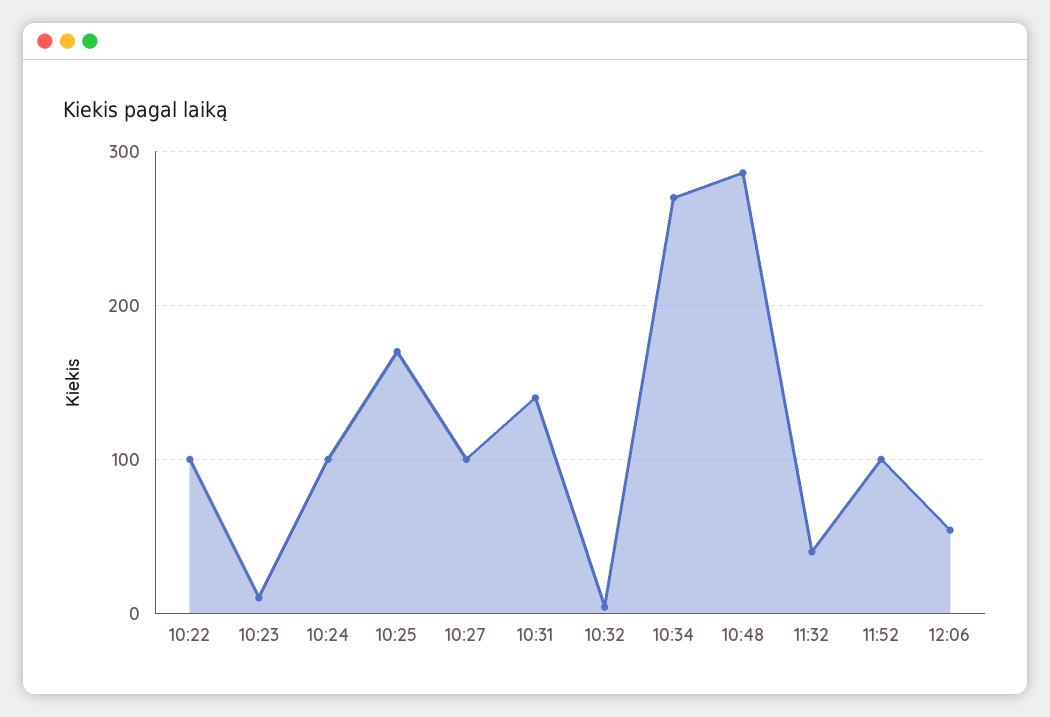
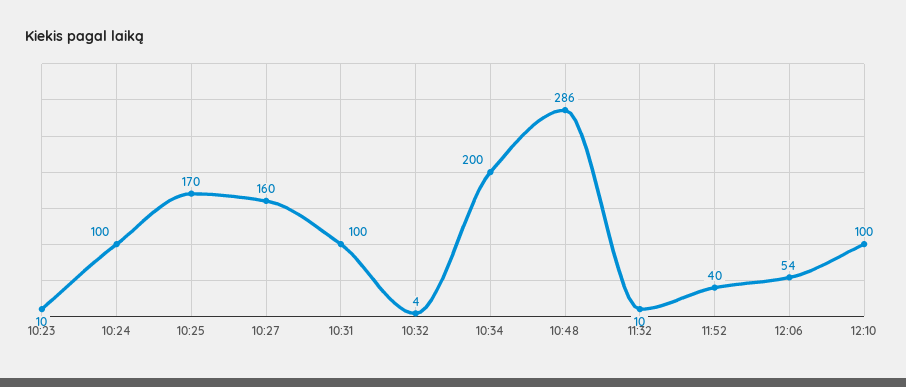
10:22: 100 -> none
10:27: 100 -> 160
10:31: 140 -> 100
10:34: 270 -> 200
11:32: 40 -> 10
11:52: 100 -> 40
12:10: none -> 100

